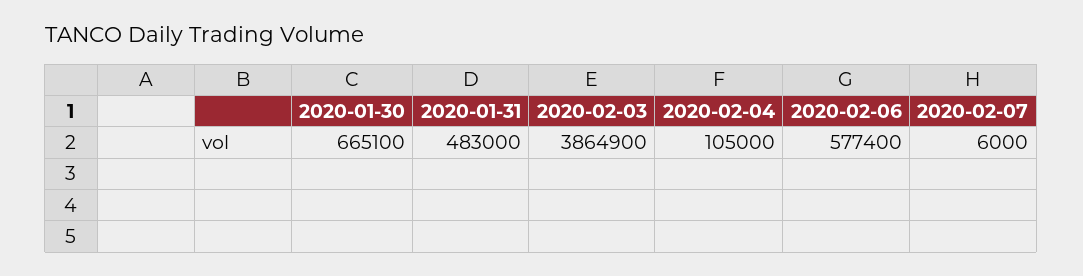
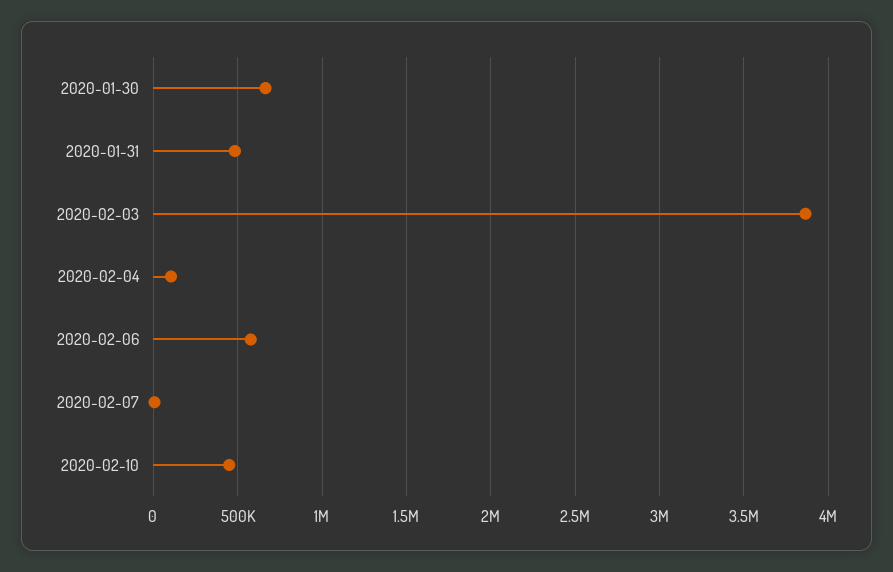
2020-02-10: none -> 450000

